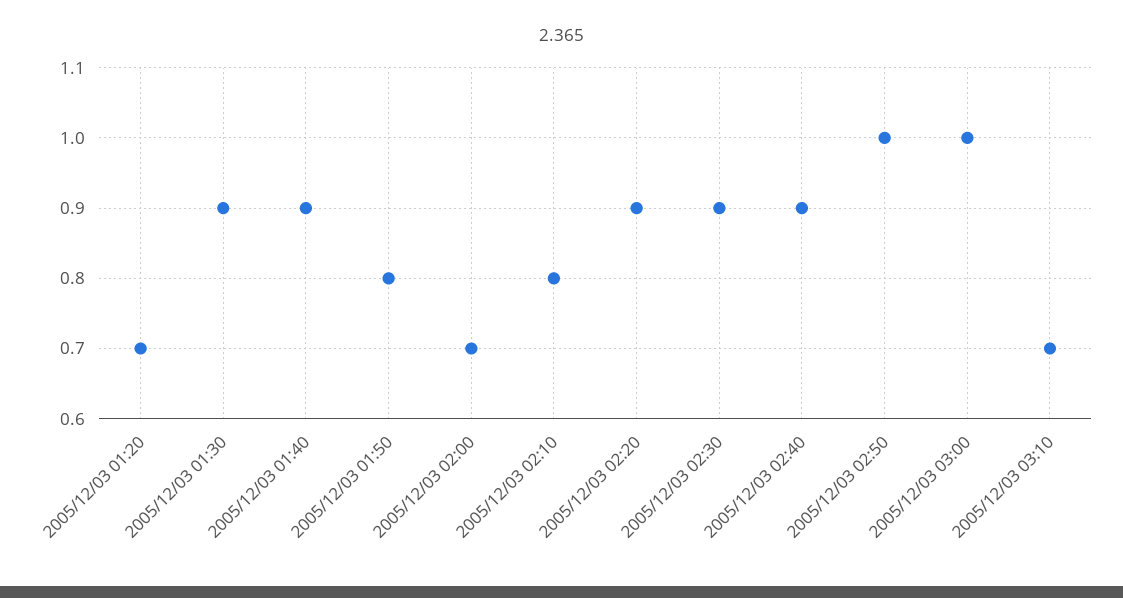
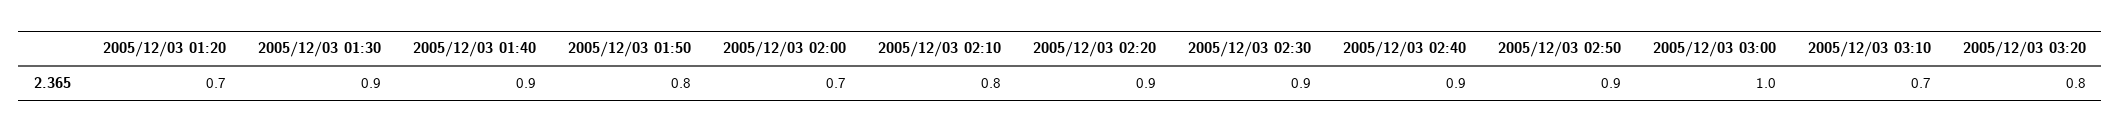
2005/12/03 02:50: 1 -> 0.9
2005/12/03 03:20: none -> 0.8

